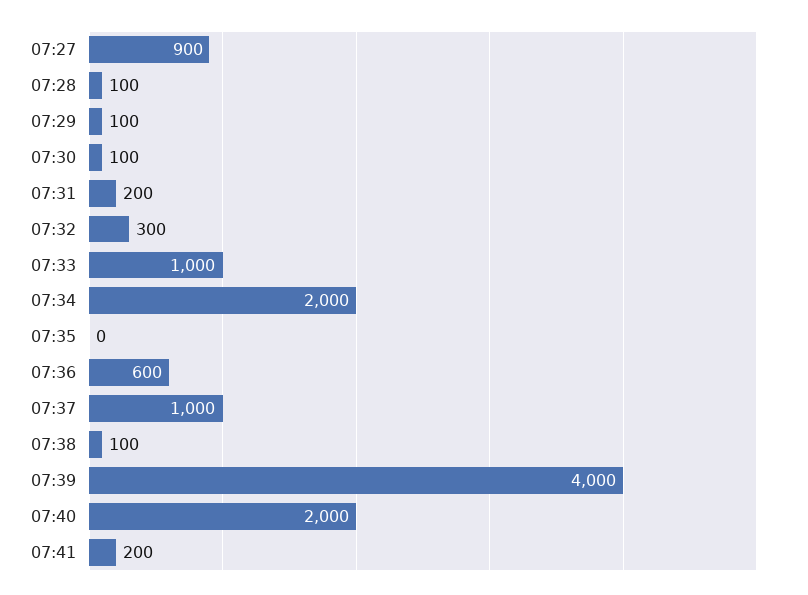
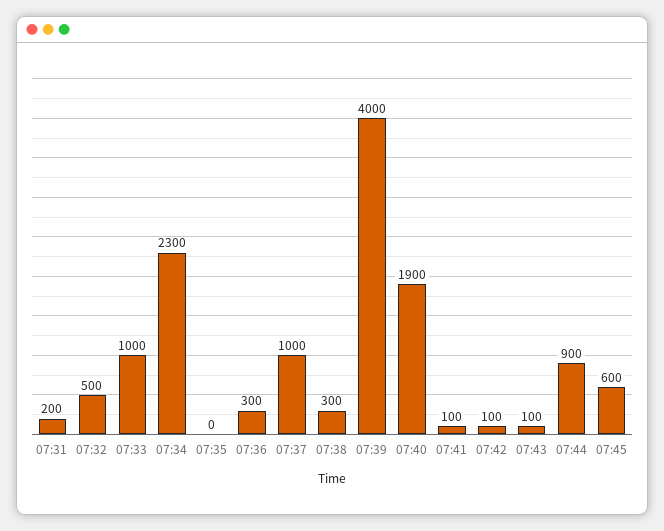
07:27: 900 -> none
07:28: 100 -> none
07:29: 100 -> none
07:30: 100 -> none
07:32: 300 -> 500
07:34: 2000 -> 2300
07:36: 600 -> 300
07:38: 100 -> 300
07:40: 2000 -> 1900
07:41: 200 -> 100
07:42: none -> 100
07:43: none -> 100
07:44: none -> 900
07:45: none -> 600

